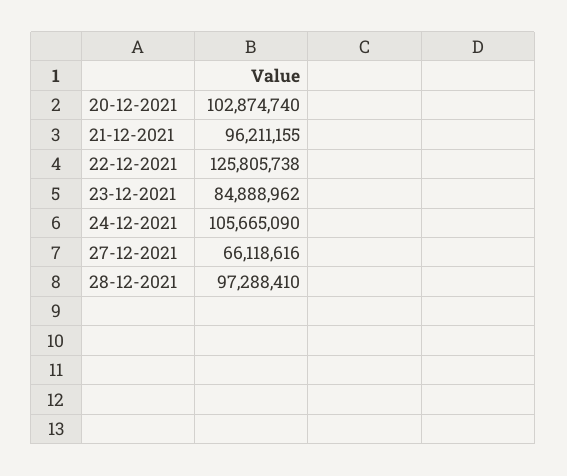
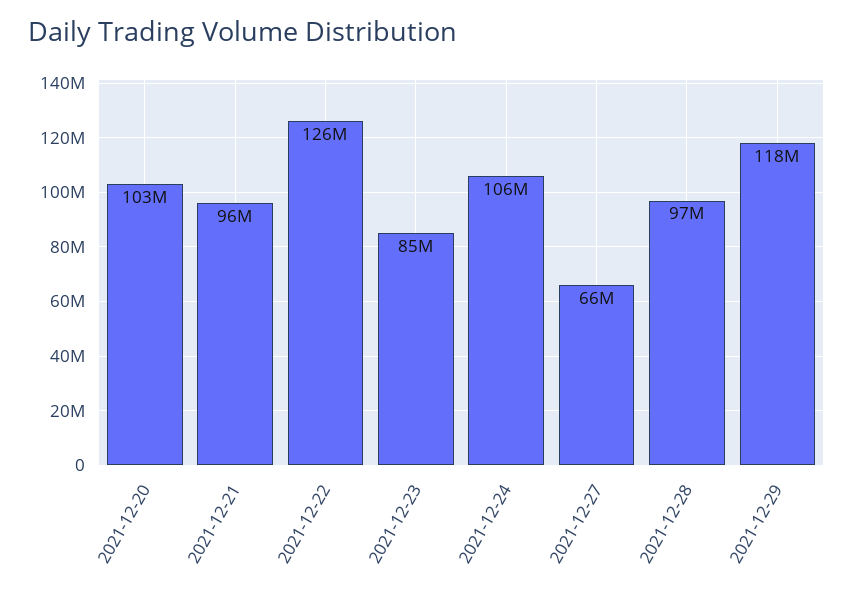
2021-12-29: none -> 118000000

